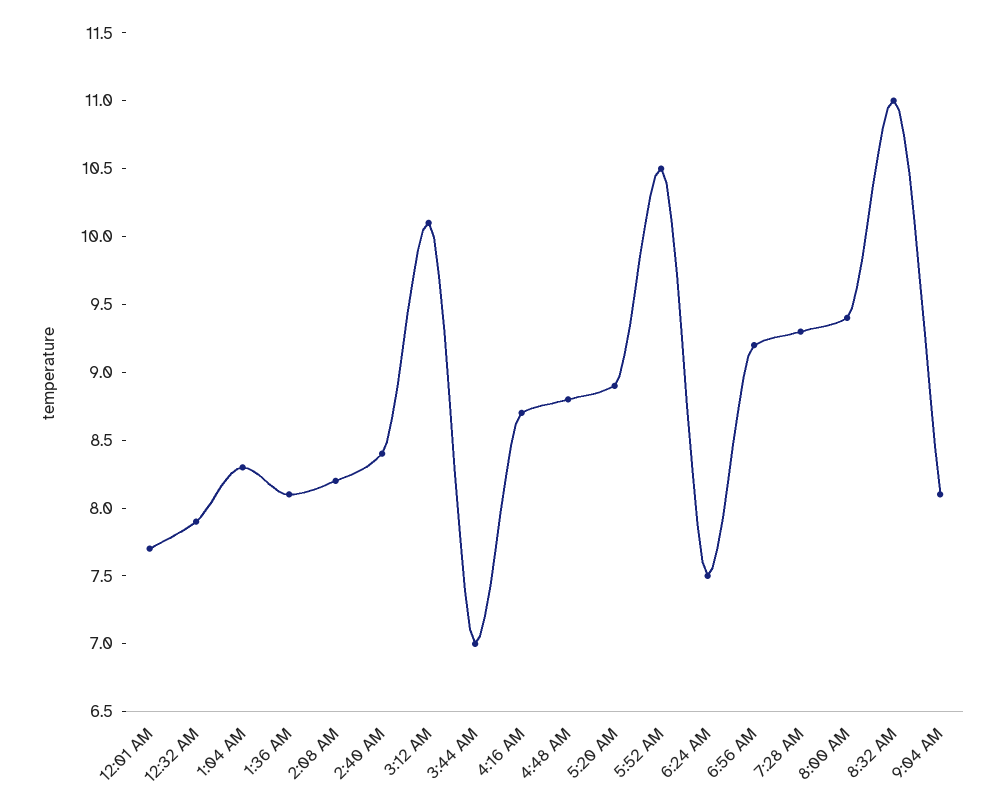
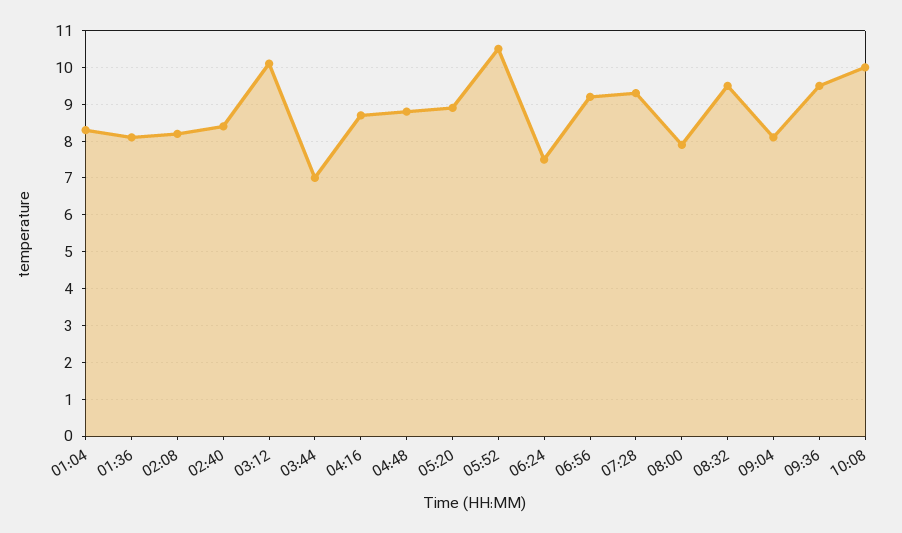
12:01 AM: 7.7 -> none
12:32 AM: 7.9 -> none
8:00 AM: 9.4 -> 8
8:32 AM: 11 -> 9.5
09:36: none -> 9.5
10:08: none -> 10

